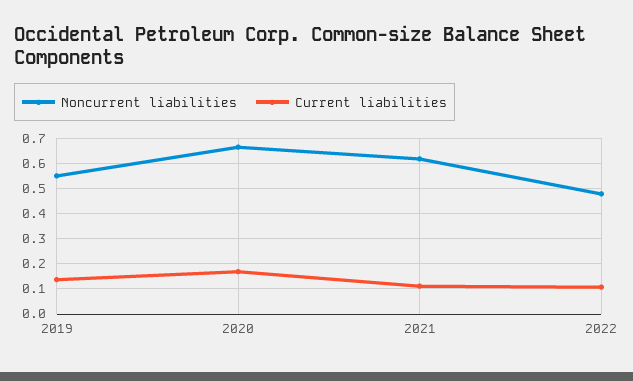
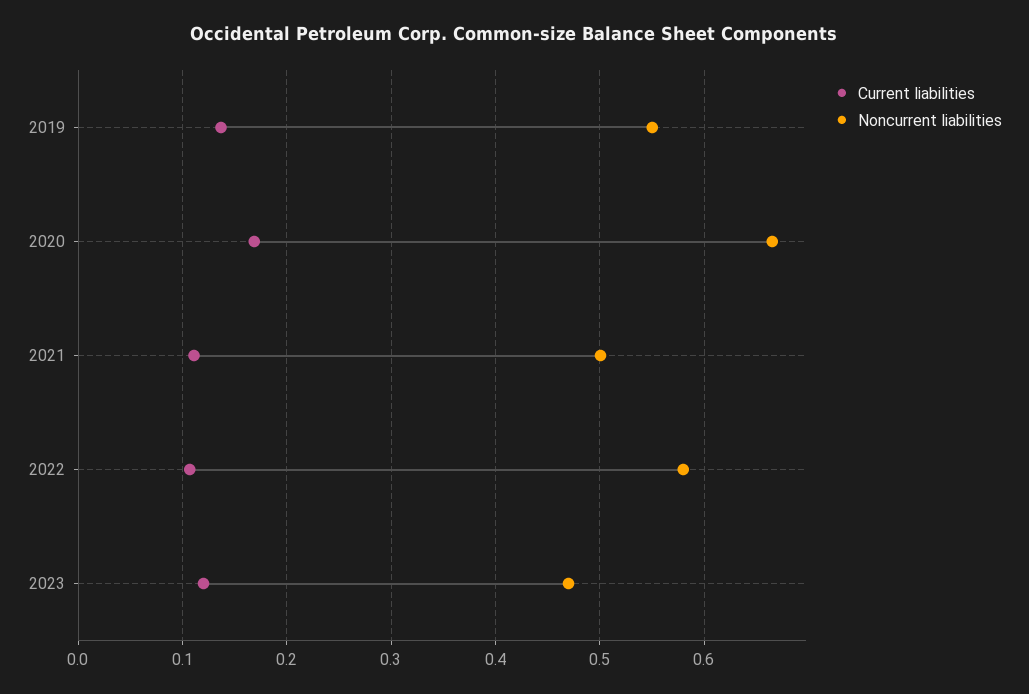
Noncurrent liabilities, 2021: 0.625 -> 0.5
Noncurrent liabilities, 2022: 0.475 -> 0.58
Current liabilities, 2023: none -> 0.12
Noncurrent liabilities, 2023: none -> 0.47

